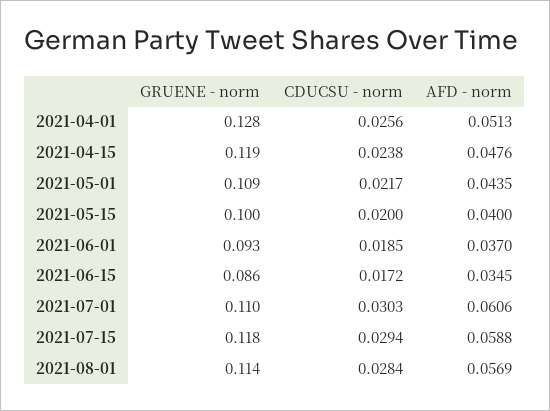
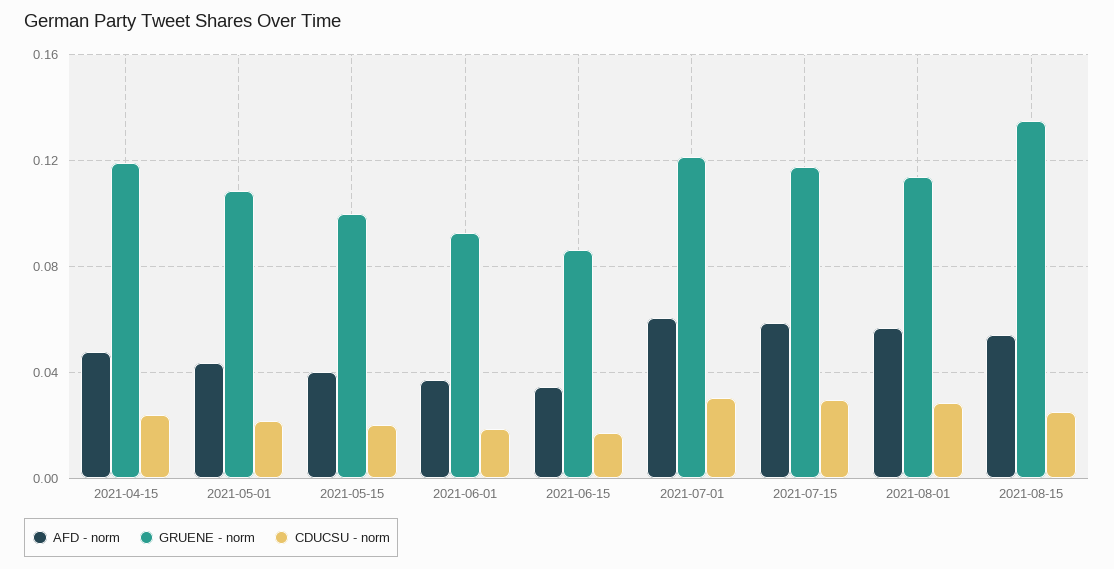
GRUENE - norm, 2021-04-01: 0.128 -> none
CDUCSU - norm, 2021-04-01: 0.0256 -> none
AFD - norm, 2021-04-01: 0.0513 -> none
GRUENE - norm, 2021-07-01: 0.11 -> 0.12
AFD - norm, 2021-08-15: none -> 0.055
GRUENE - norm, 2021-08-15: none -> 0.135
CDUCSU - norm, 2021-08-15: none -> 0.025

